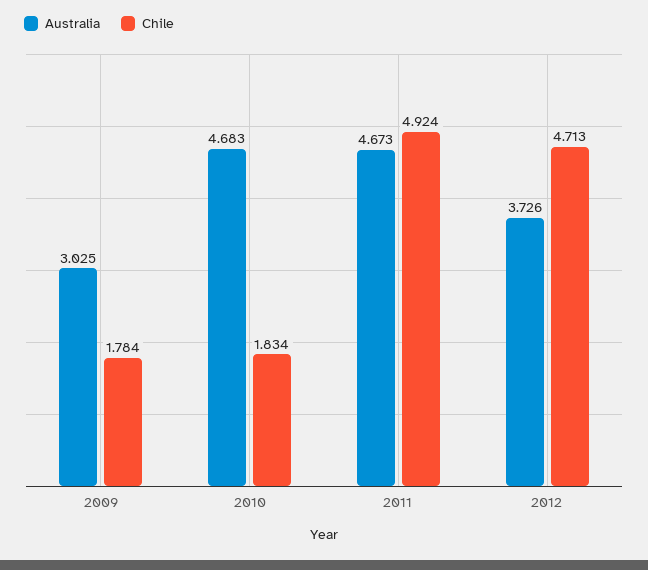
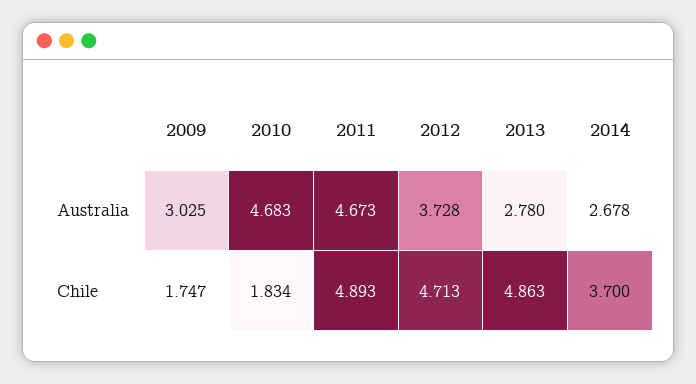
Chile, 2009: 1.784 -> 1.747
Chile, 2011: 4.924 -> 4.893
Australia, 2012: 3.726 -> 3.728
Australia, 2013: none -> 2.78
Australia, 2014: none -> 2.678
Chile, 2013: none -> 4.863
Chile, 2014: none -> 3.7

